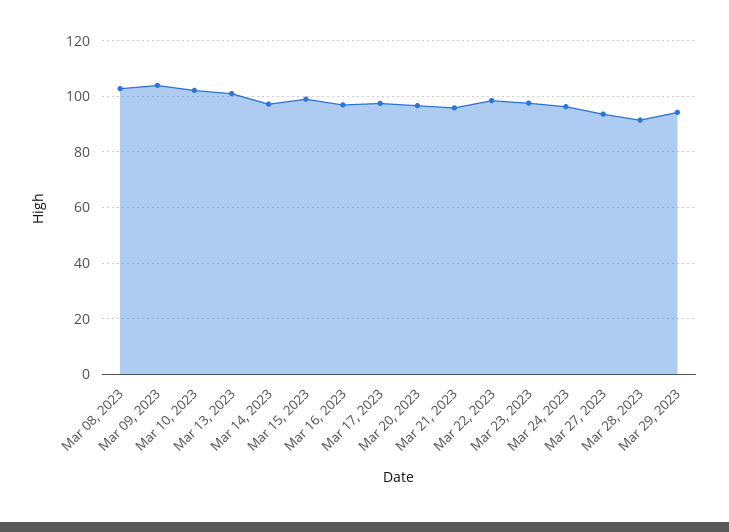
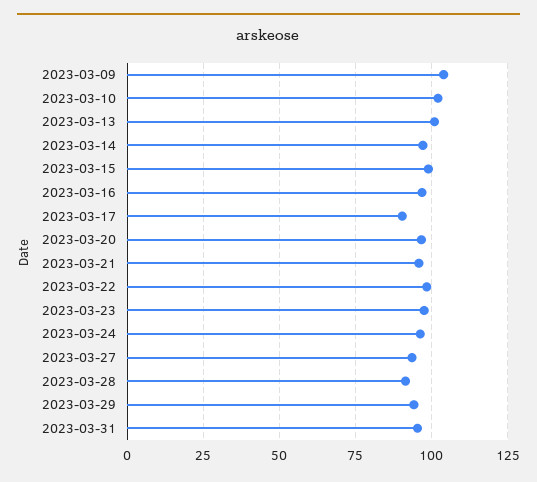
Mar 08, 2023: 102.5 -> none
Mar 17, 2023: 97.5 -> 90
2023-03-31: none -> 95

